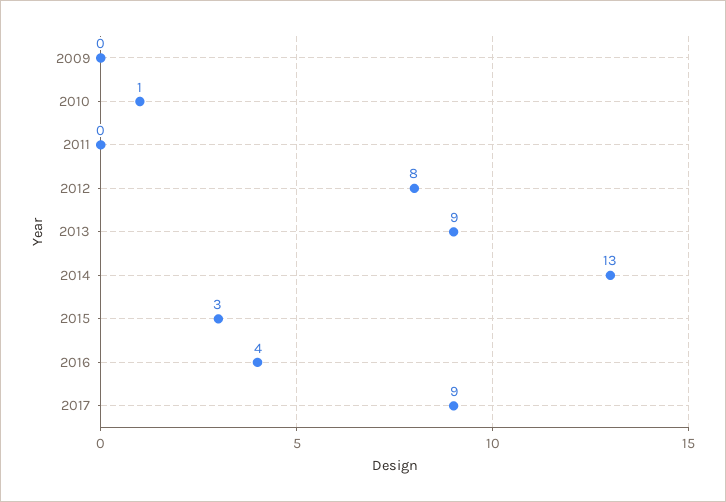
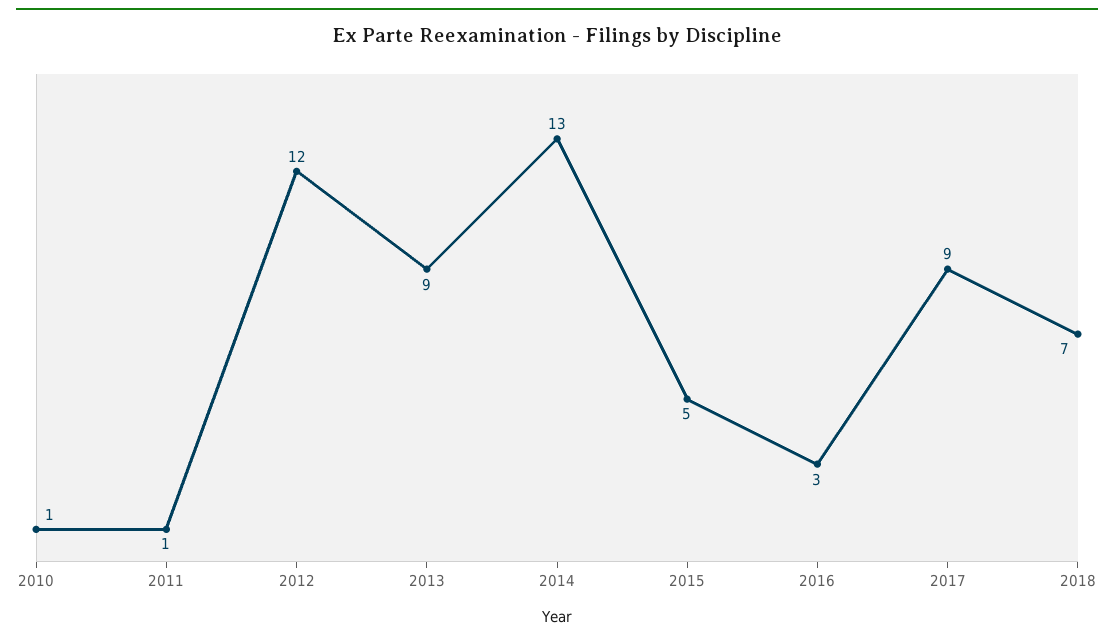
2009: 0 -> none
2011: 0 -> 1
2012: 8 -> 12
2015: 3 -> 5
2016: 4 -> 3
2018: none -> 7

